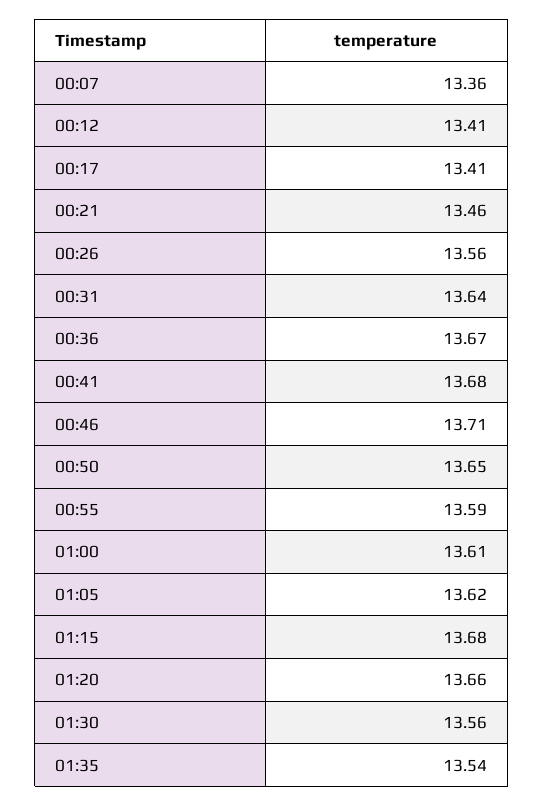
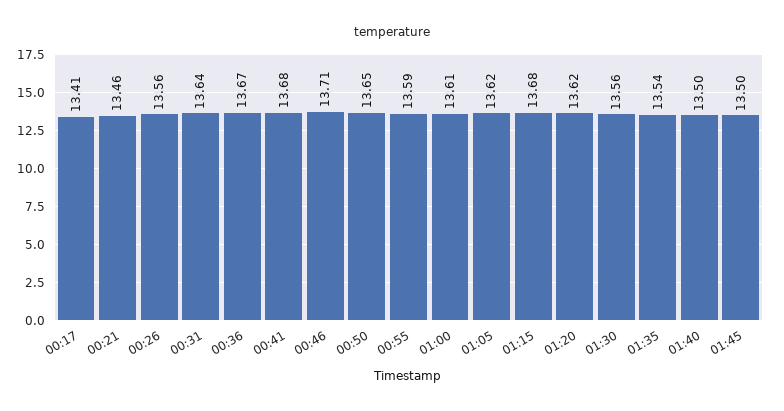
00:07: 13.36 -> none
00:12: 13.41 -> none
01:20: 13.66 -> 13.62
01:40: none -> 13.5
01:45: none -> 13.5

